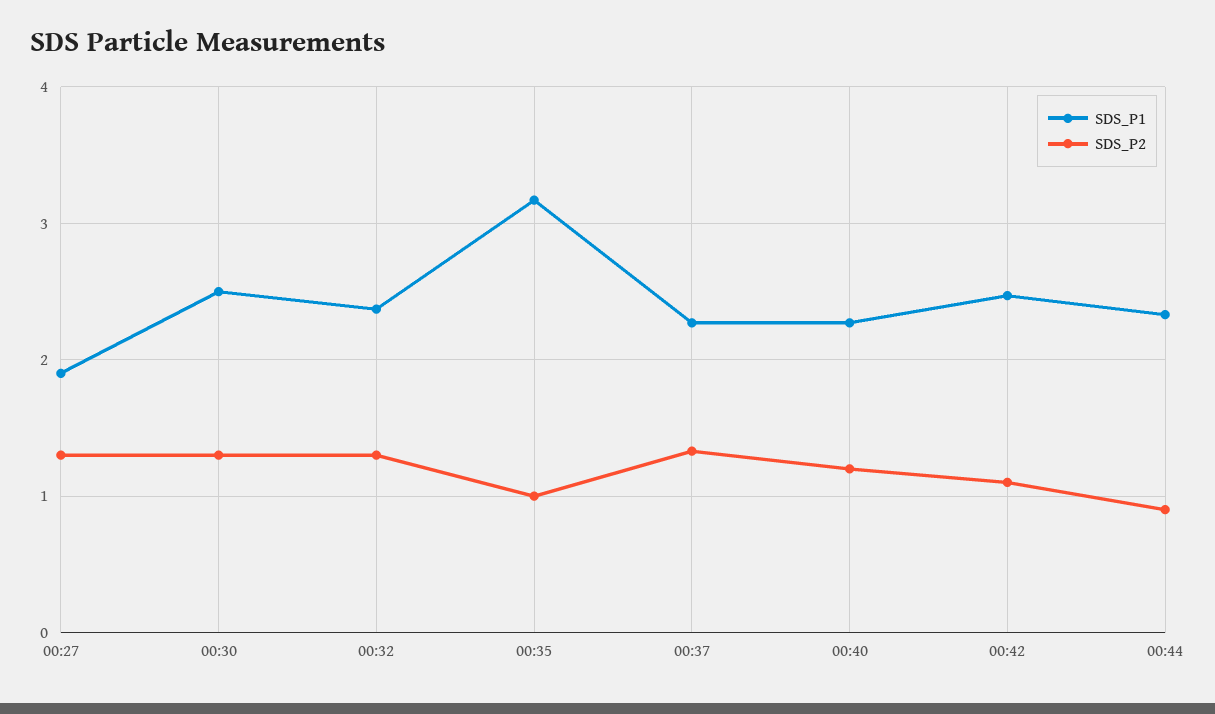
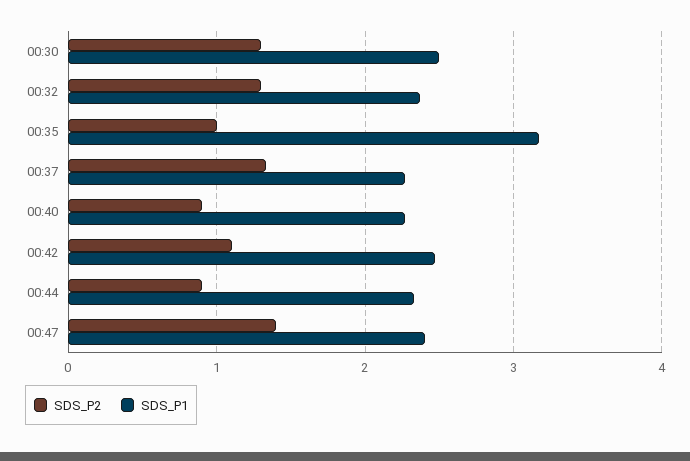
SDS_P1, 00:27: 1.9 -> none
SDS_P2, 00:27: 1.3 -> none
SDS_P2, 00:40: 1.2 -> 0.9
SDS_P2, 00:47: none -> 1.4
SDS_P1, 00:47: none -> 2.4

